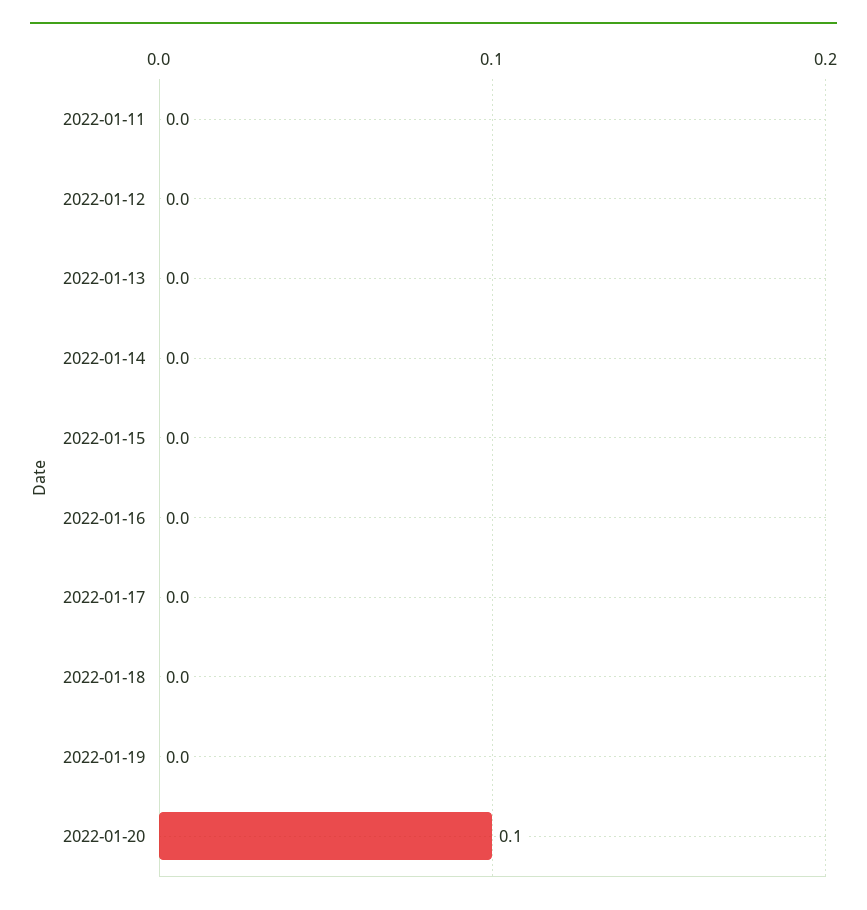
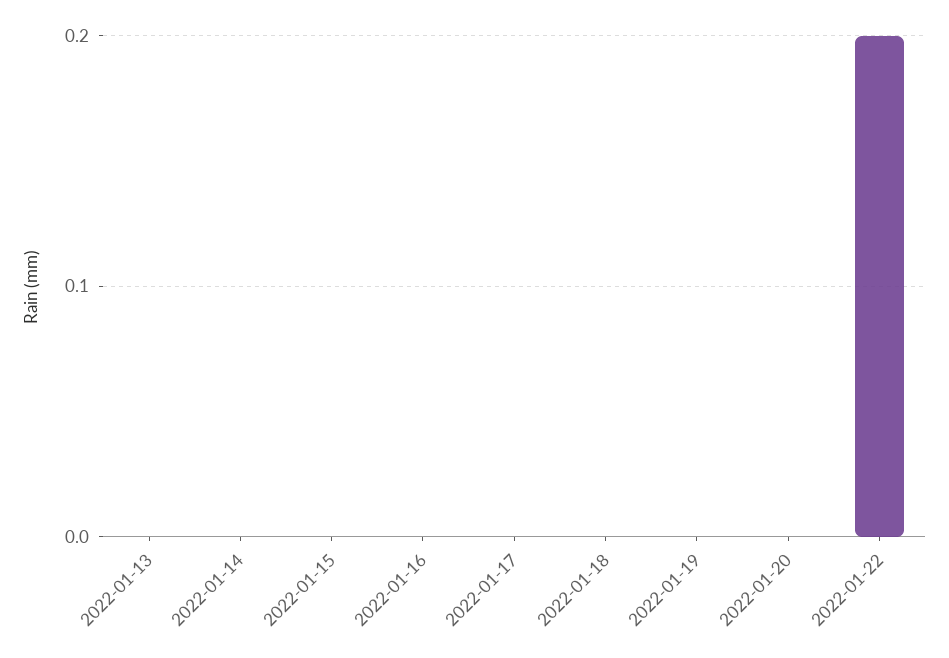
2022-01-11: 0 -> none
2022-01-12: 0 -> none
2022-01-20: 0.1 -> 0
2022-01-22: none -> 0.2

